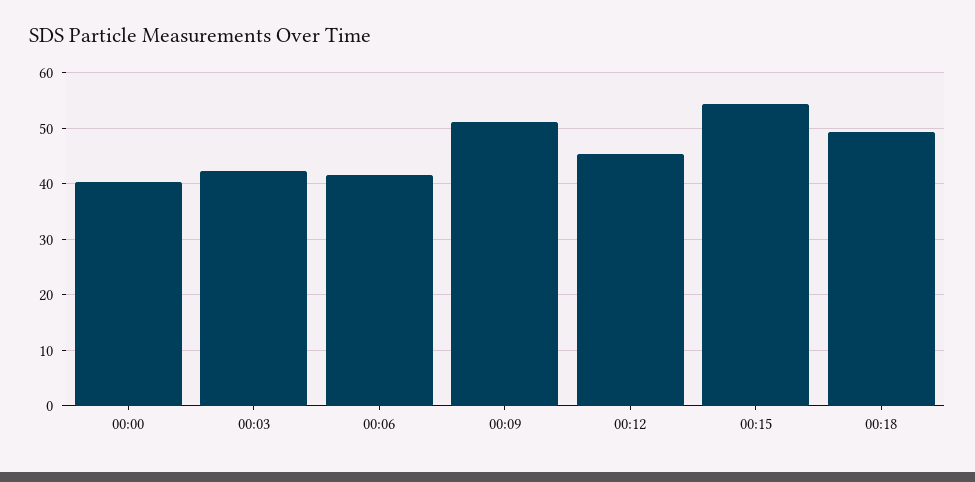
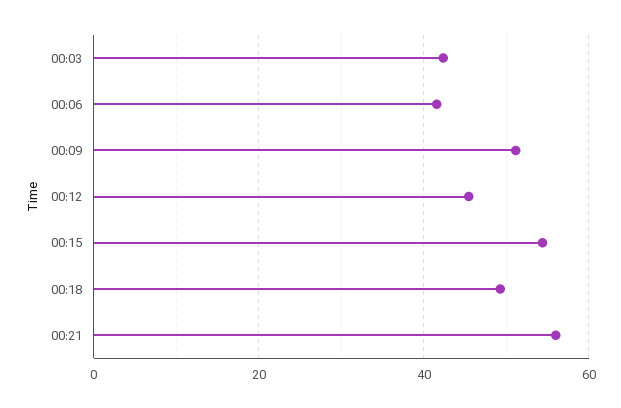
00:00: 40 -> none
00:21: none -> 56

